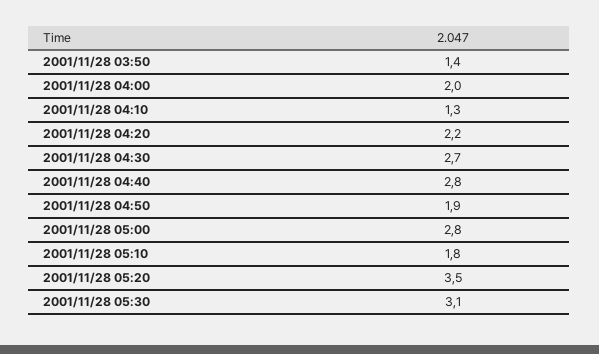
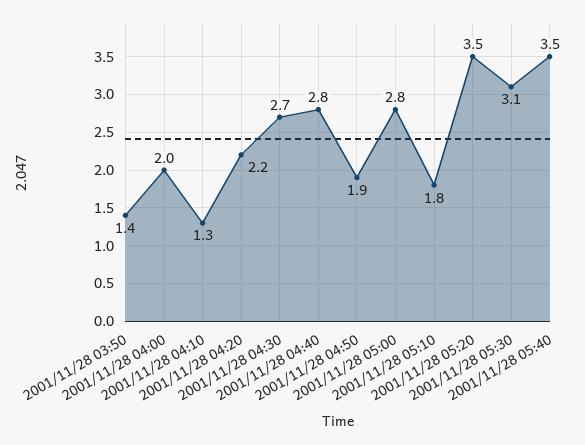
2001/11/28 05:40: none -> 3.5

